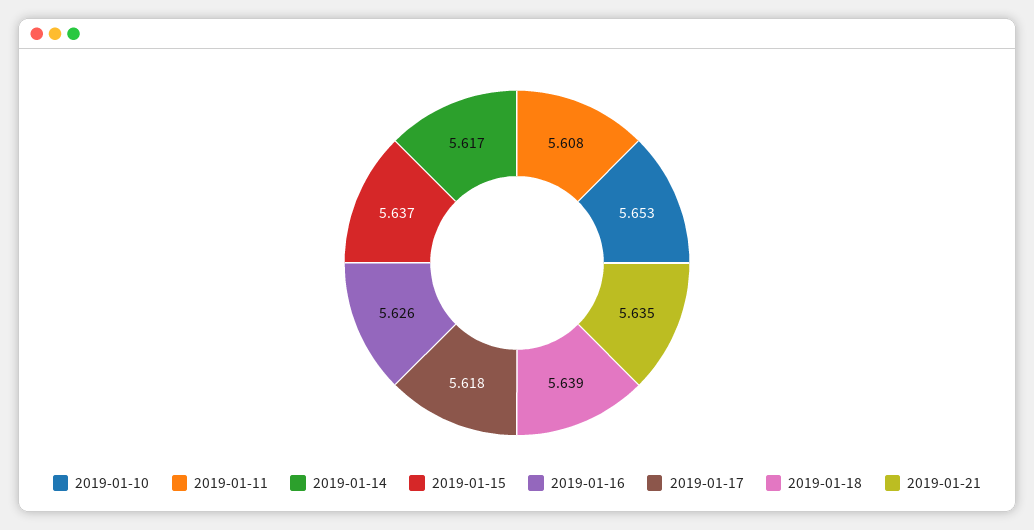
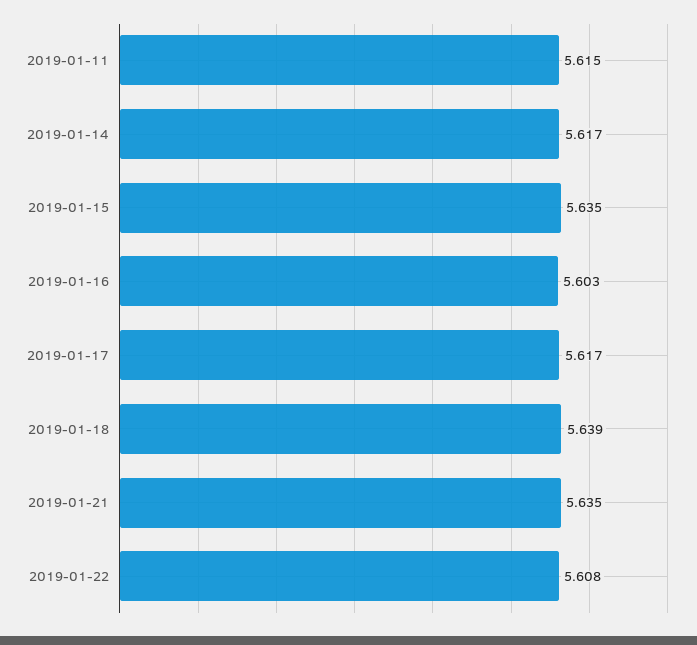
2019-01-10: 5.653 -> none
2019-01-11: 5.608 -> 5.615
2019-01-15: 5.637 -> 5.635
2019-01-16: 5.626 -> 5.603
2019-01-17: 5.618 -> 5.617
2019-01-22: none -> 5.608

